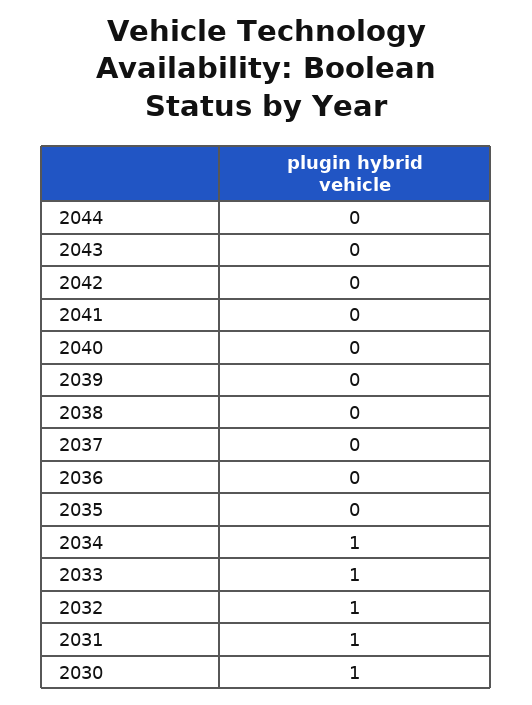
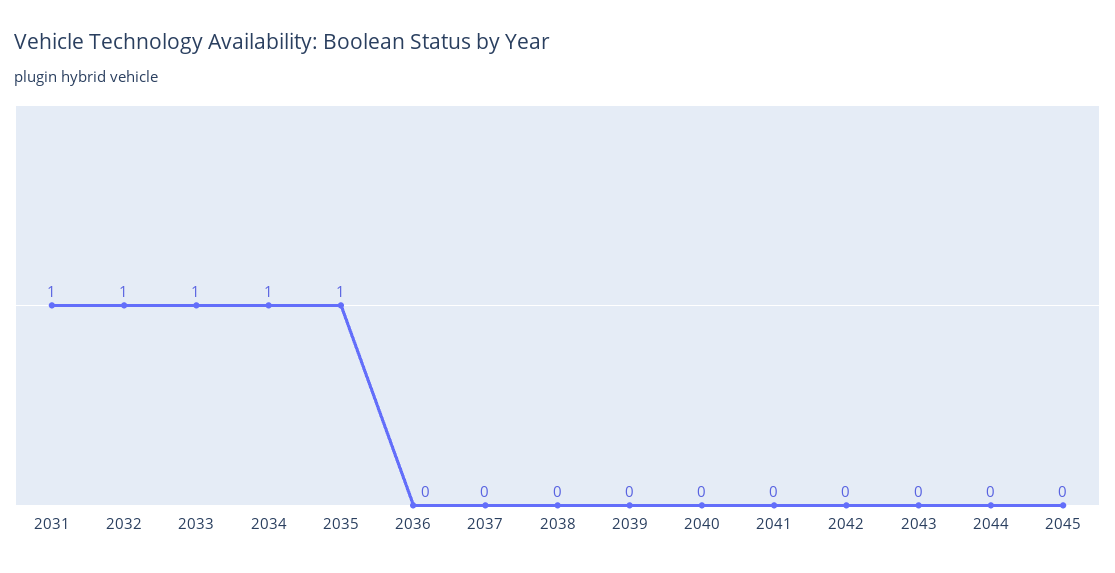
2035: 0 -> 1
2030: 1 -> none
2045: none -> 0

